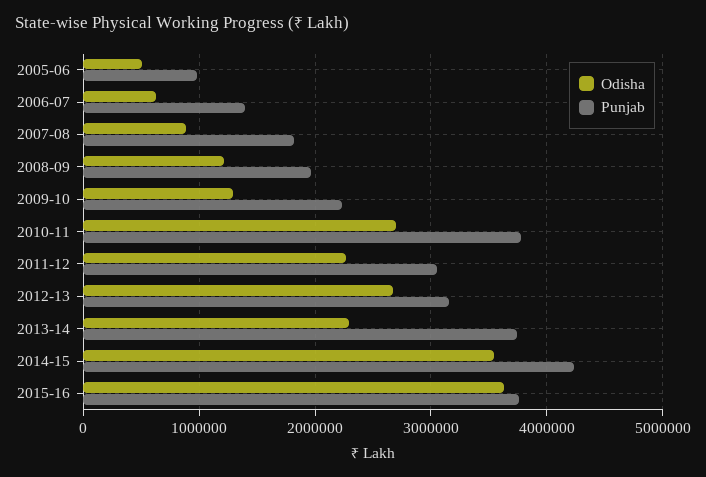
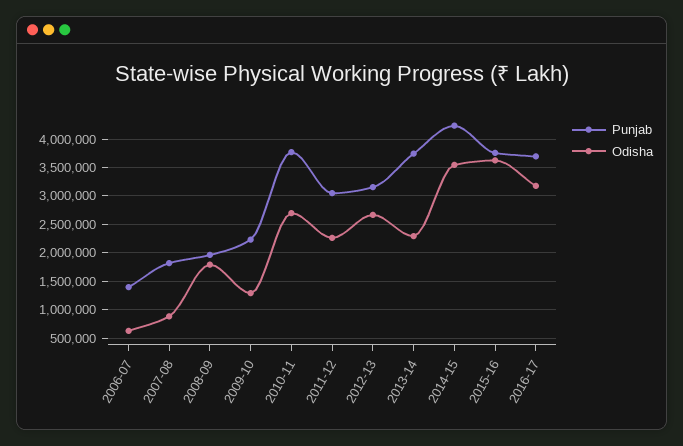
Odisha, 2005-06: 500000 -> none
Punjab, 2005-06: 1000000 -> none
Odisha, 2008-09: 1200000 -> 1750000
Punjab, 2016-17: none -> 3750000
Odisha, 2016-17: none -> 3250000

